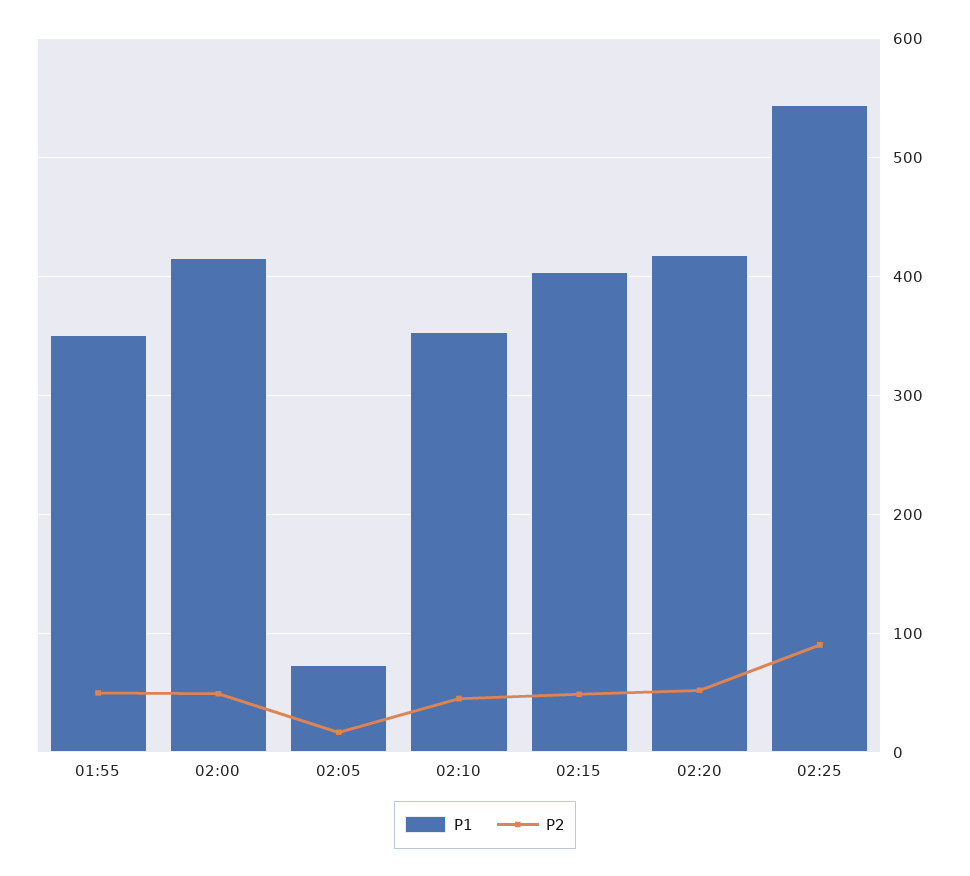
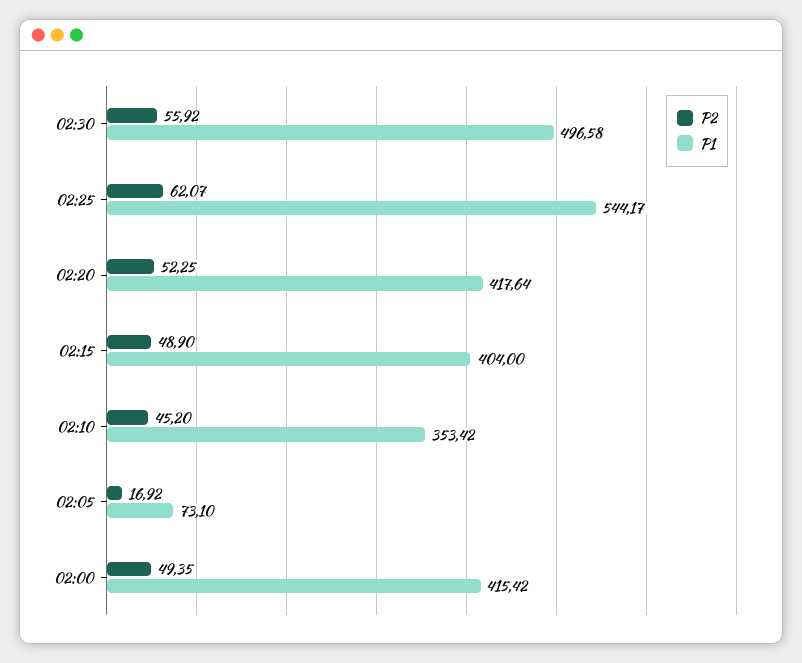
P1, 01:55: 350 -> none
P2, 01:55: 50 -> none
P2, 02:25: 90 -> 62.07
P2, 02:30: none -> 55.92
P1, 02:30: none -> 496.58

